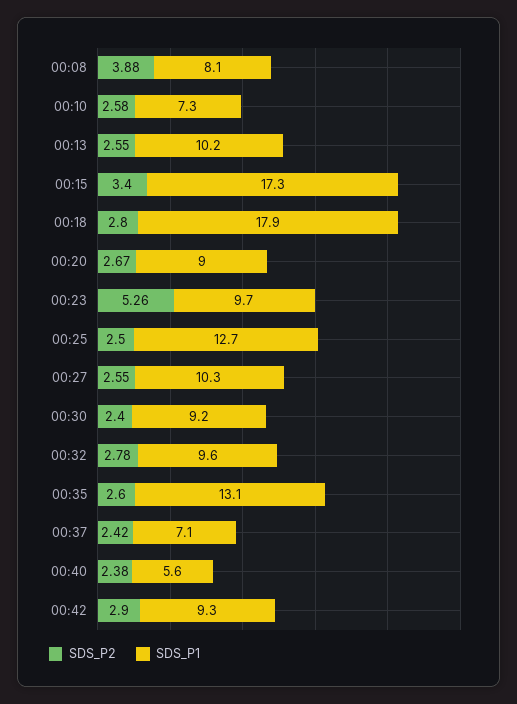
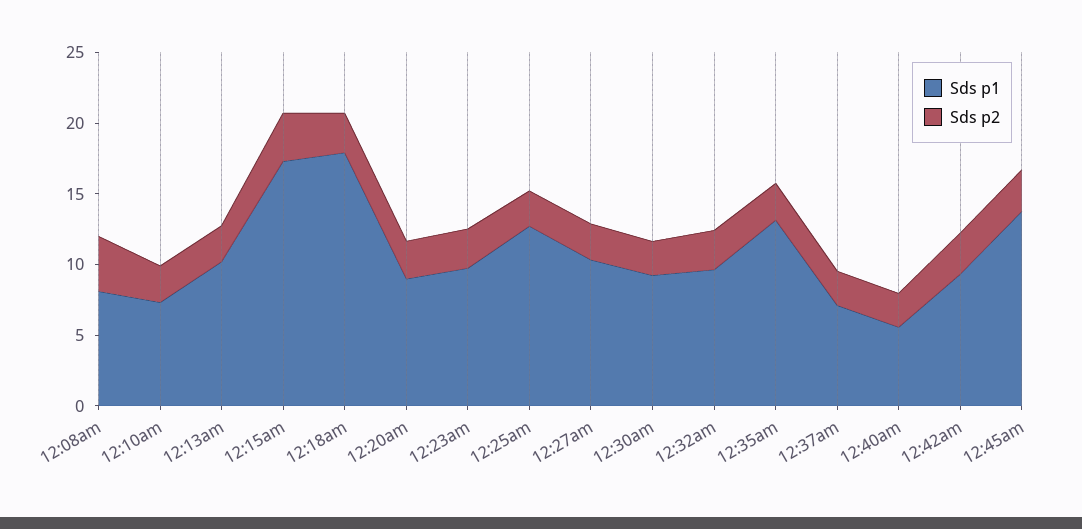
SDS_P2, 00:23: 5.26 -> 3
SDS_P1, 12:45am: none -> 14
SDS_P2, 12:45am: none -> 3

